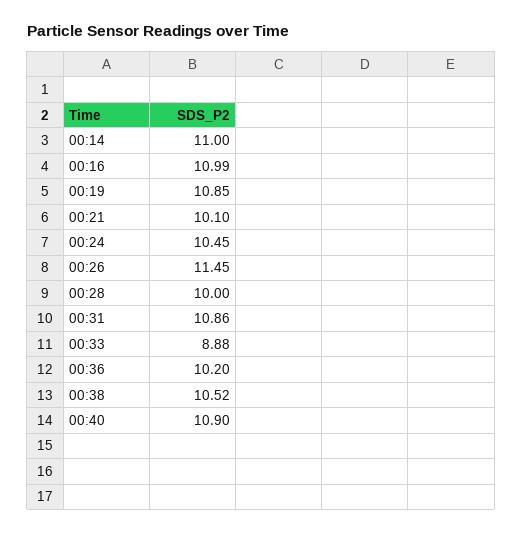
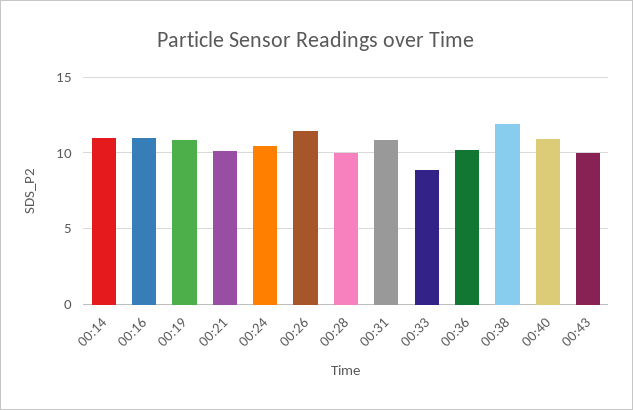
00:38: 10.52 -> 12
00:43: none -> 10

